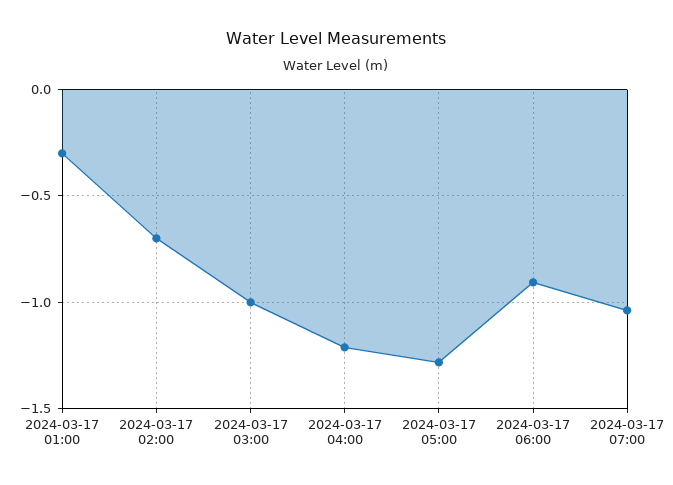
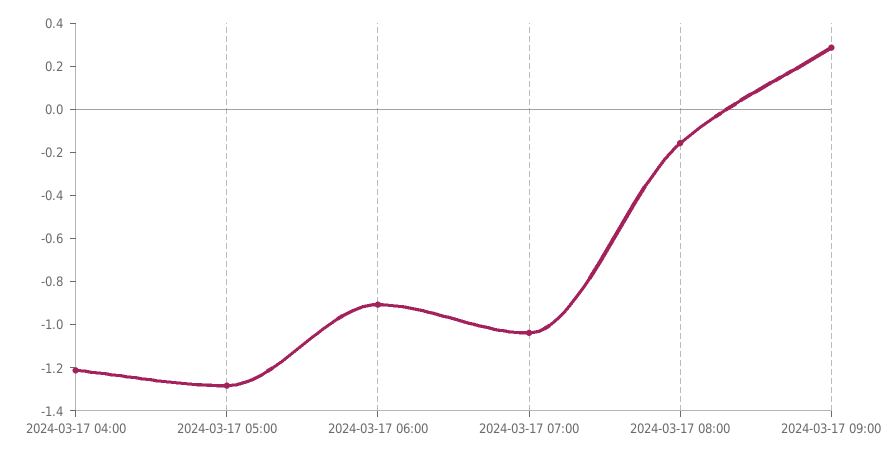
2024-03-17 01:00: -0.3 -> none
2024-03-17 02:00: -0.7 -> none
2024-03-17 03:00: -1 -> none
2024-03-17 08:00: none -> -0.15
2024-03-17 09:00: none -> 0.3

